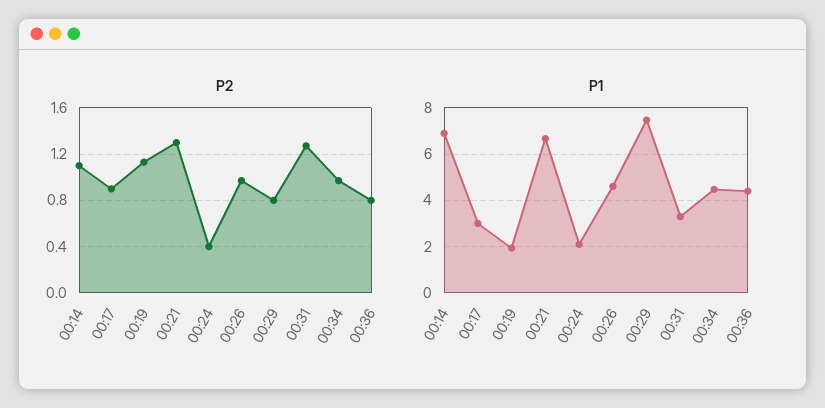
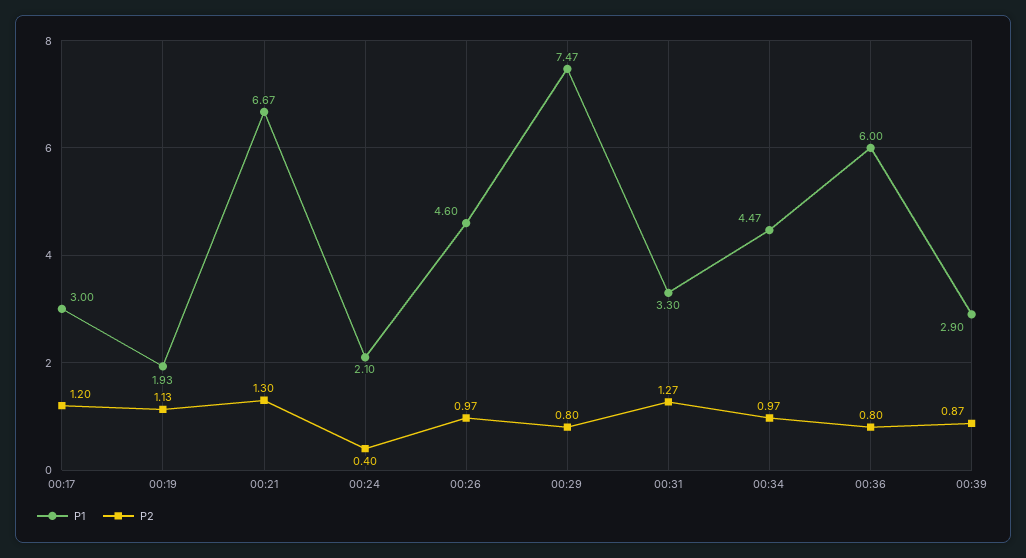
P2, 00:14: 1.1 -> none
P2, 00:17: 0.9 -> 1.2
P1, 00:14: 7 -> none
P1, 00:36: 4.5 -> 6
P1, 00:39: none -> 2.9
P2, 00:39: none -> 0.87

